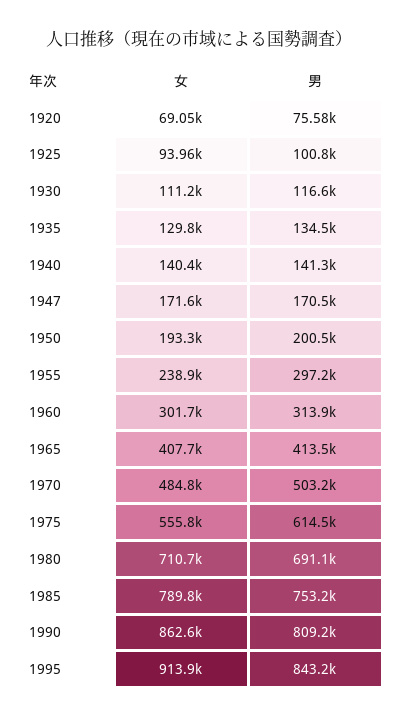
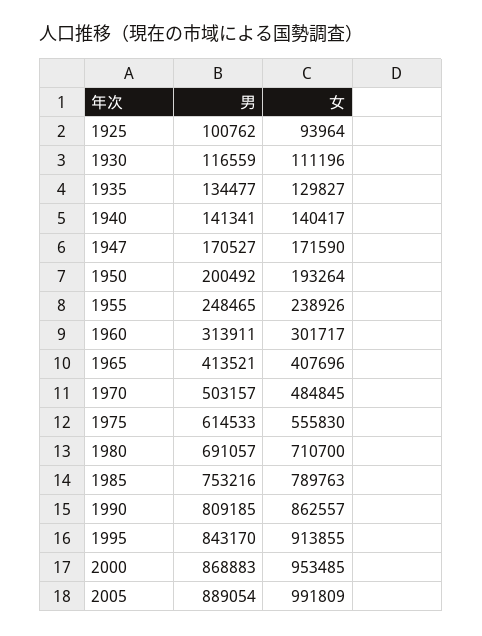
女, 1920: 69050 -> none
男, 1920: 75580 -> none
男, 1955: 297200 -> 248465
男, 2000: none -> 868883
女, 2000: none -> 953485
男, 2005: none -> 889054
女, 2005: none -> 991809

